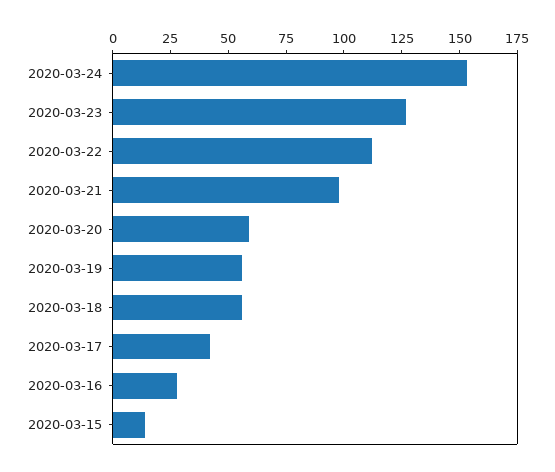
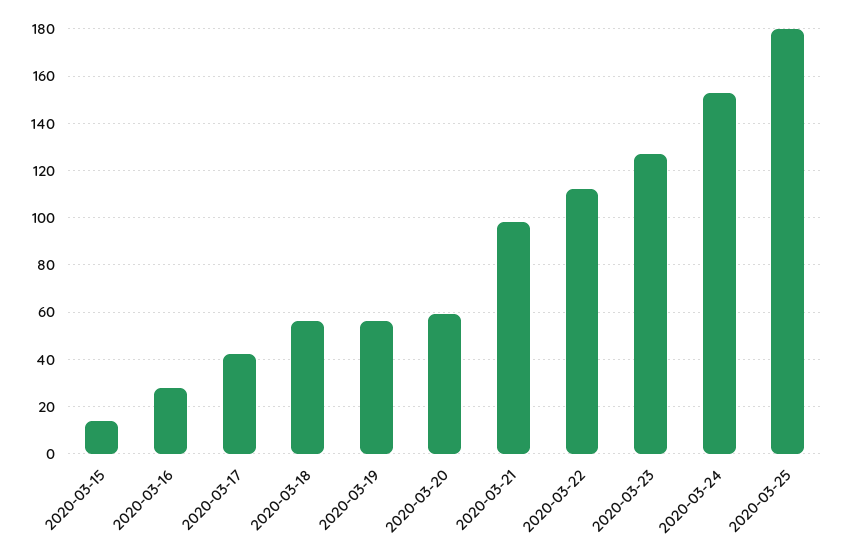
2020-03-25: none -> 180

